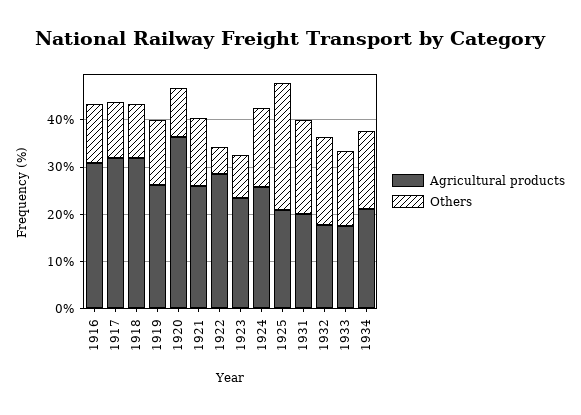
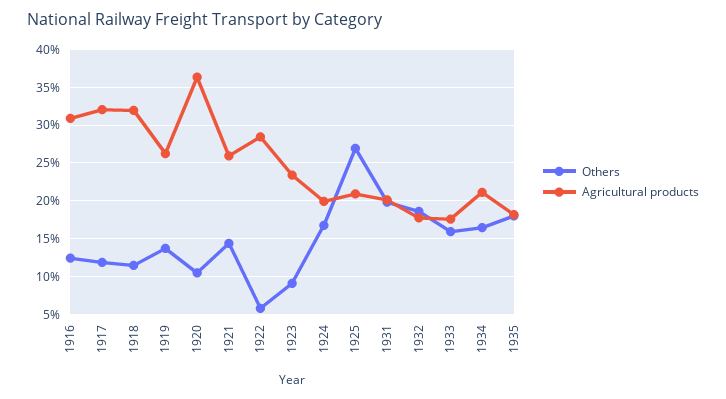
Agricultural products, 1924: 26 -> 20
Others, 1935: none -> 18
Agricultural products, 1935: none -> 18

